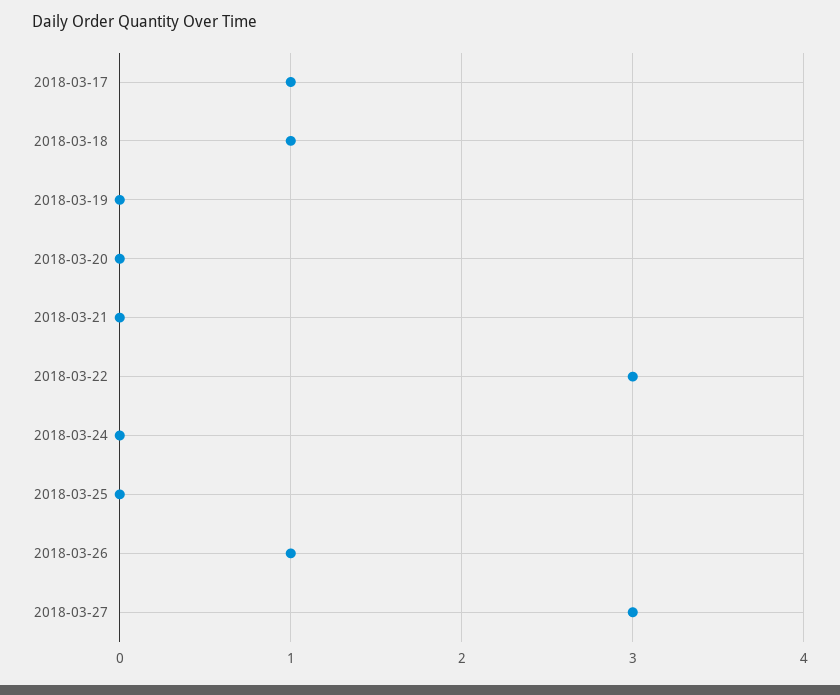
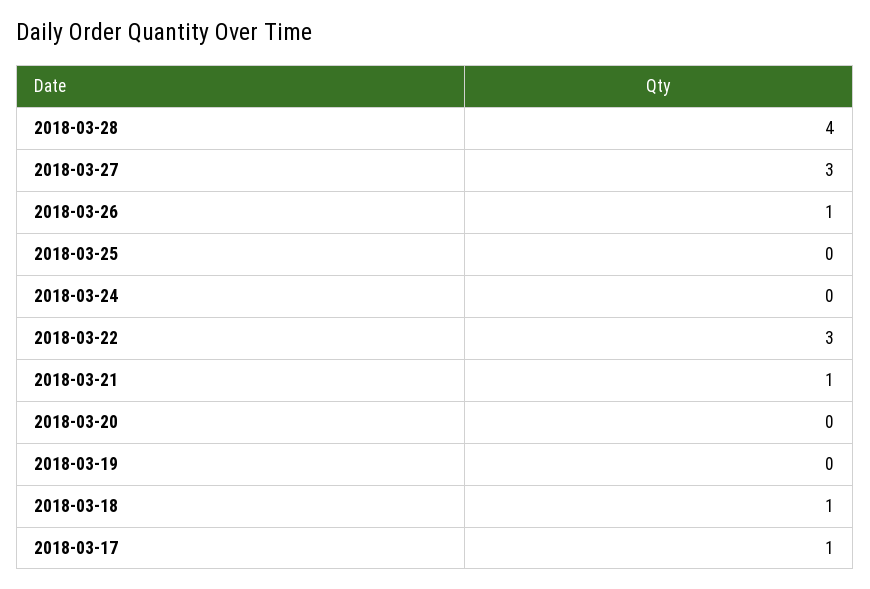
2018-03-21: 0 -> 1
2018-03-28: none -> 4

